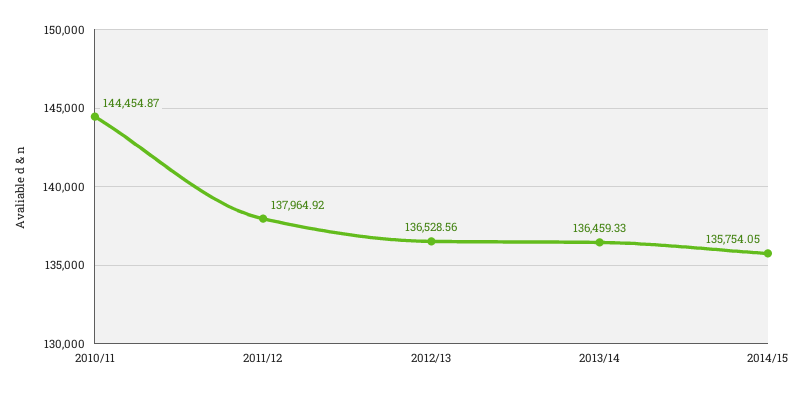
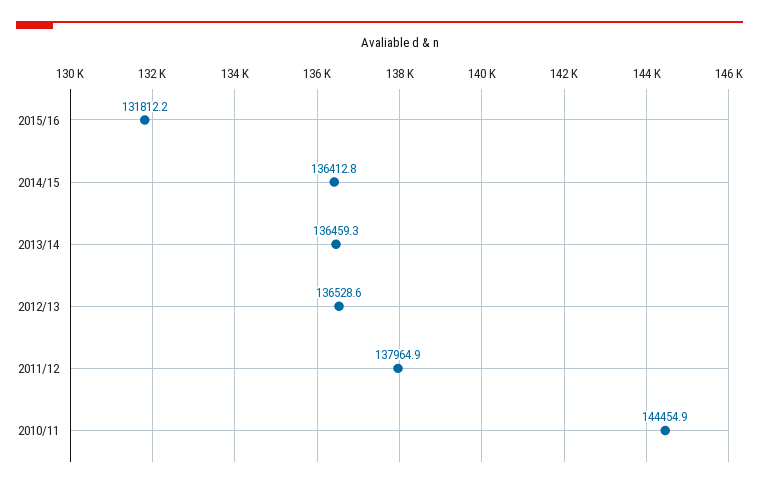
2014/15: 135754.05 -> 136412.8
2015/16: none -> 131812.2

